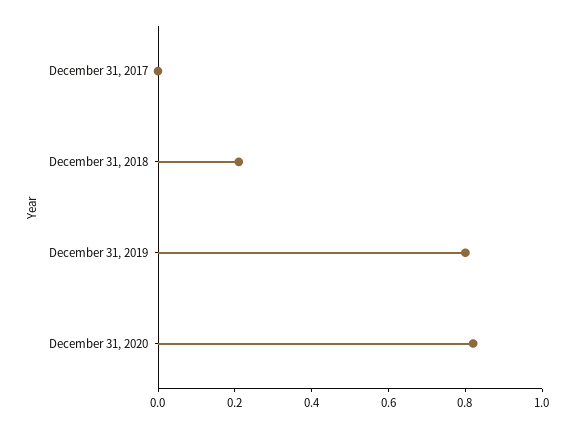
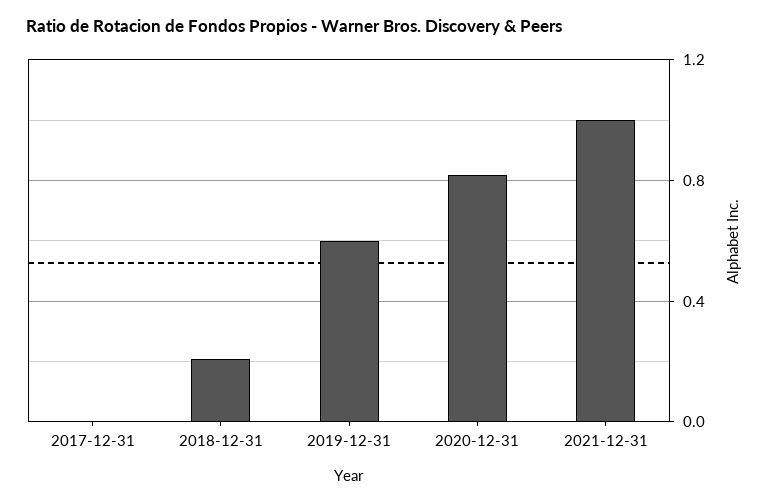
December 31, 2019: 0.8 -> 0.6
2021-12-31: none -> 1

